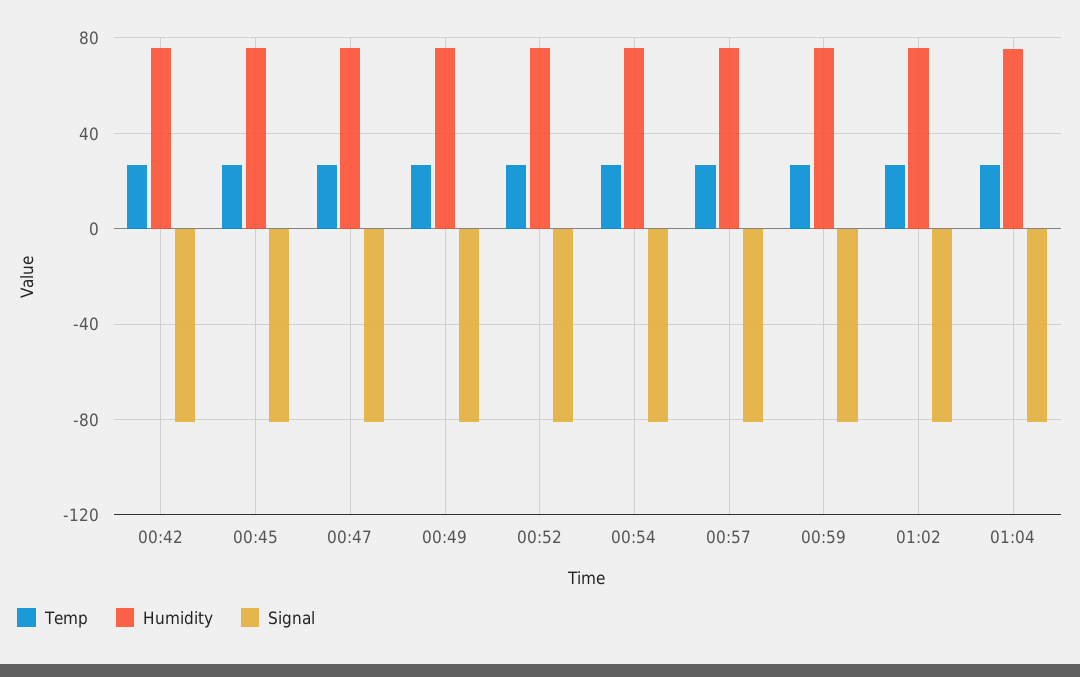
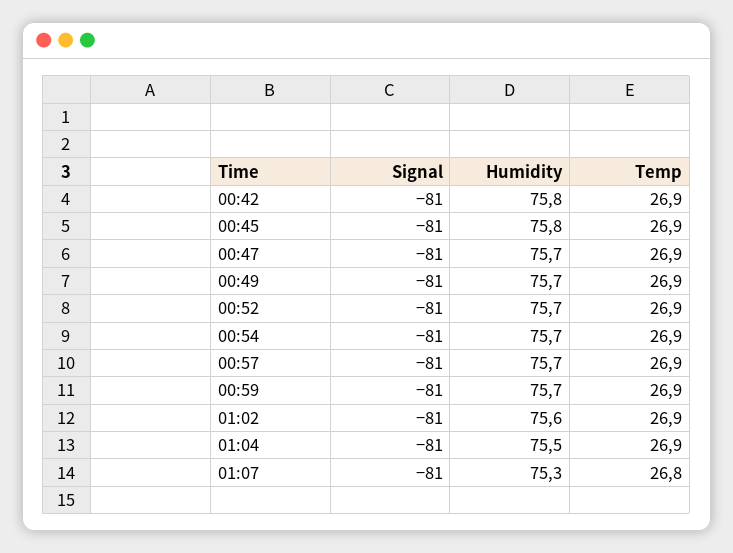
Signal, 01:07: none -> -81
Humidity, 01:07: none -> 75.3
Temp, 01:07: none -> 26.8

